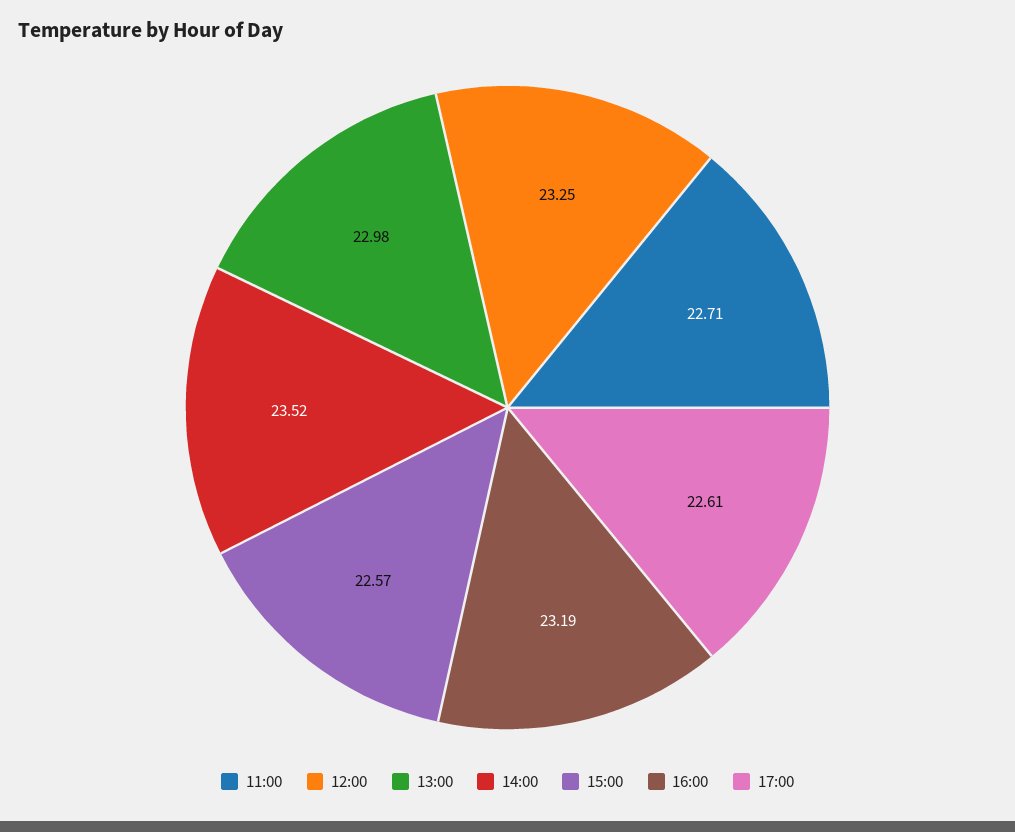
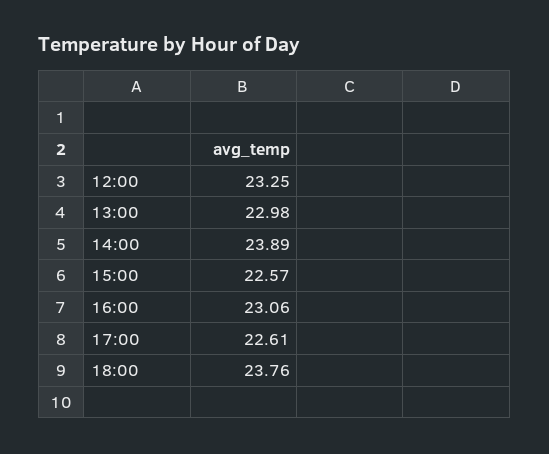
11:00: 22.71 -> none
14:00: 23.52 -> 23.89
16:00: 23.19 -> 23.06
18:00: none -> 23.76

